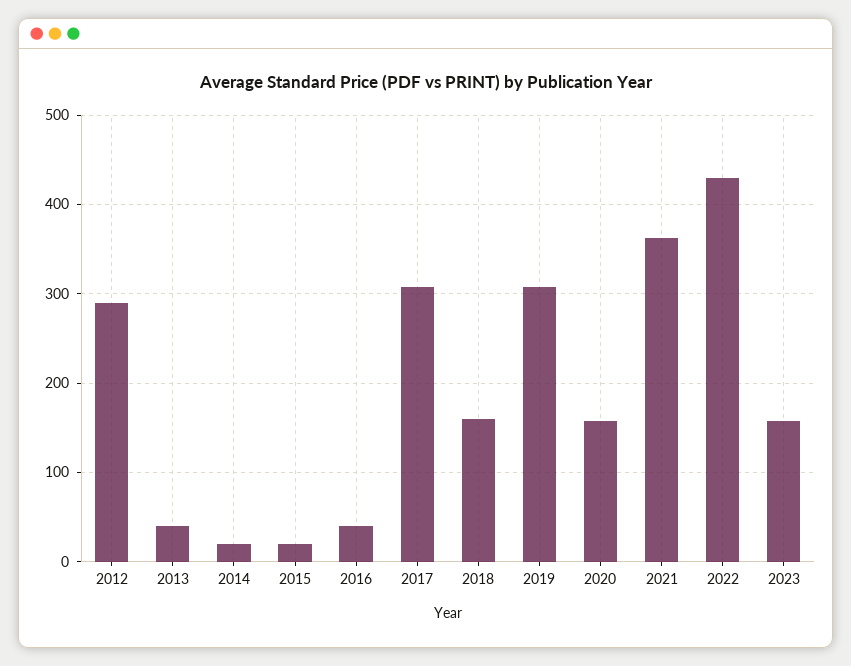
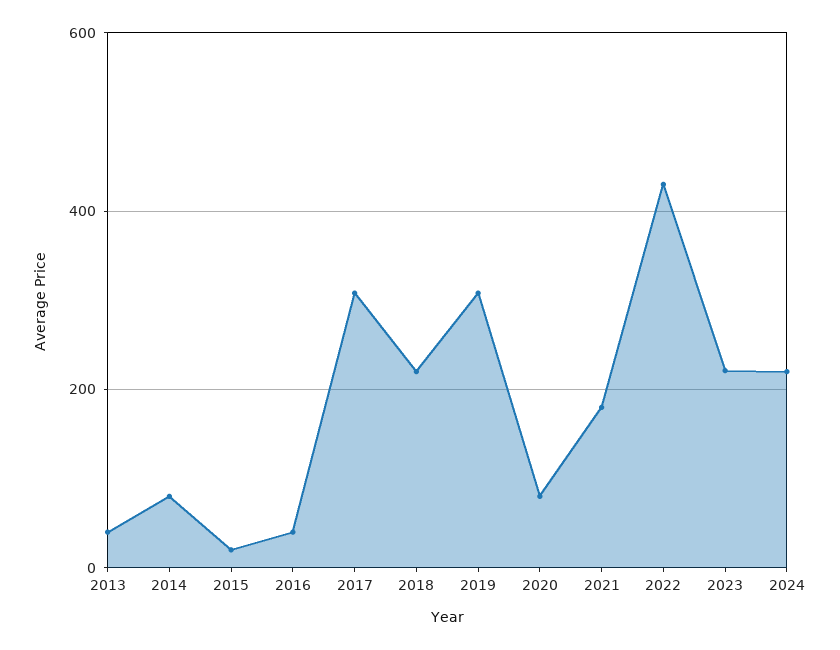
2012: 290 -> none
2014: 20 -> 80
2018: 160 -> 220
2020: 160 -> 80
2021: 360 -> 180
2023: 160 -> 220
2024: none -> 220

